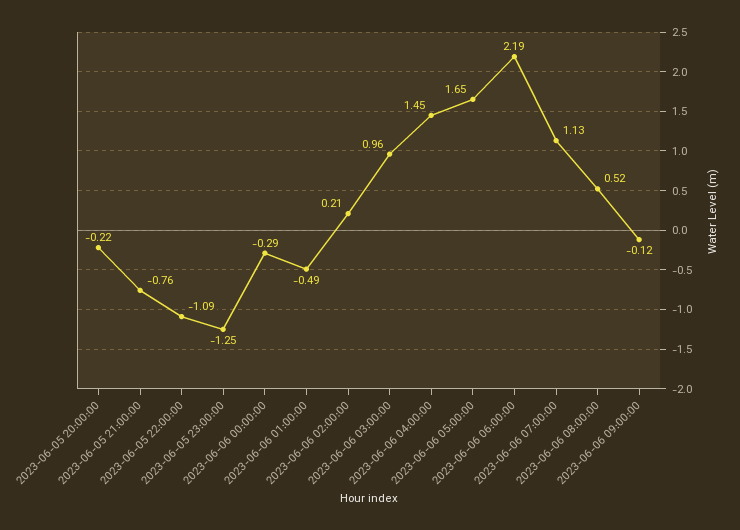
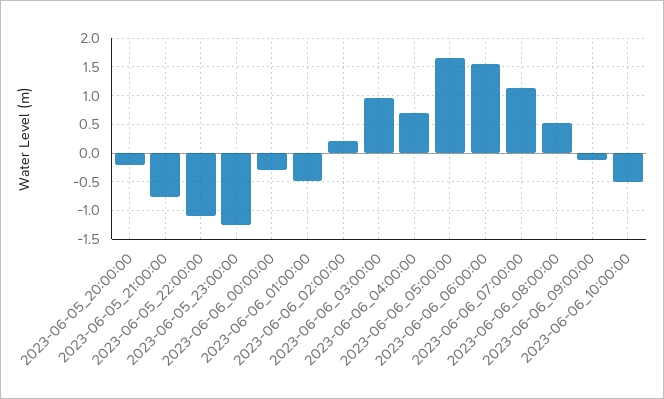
2023-06-06 04:00:00: 1.45 -> 0.75
2023-06-06 06:00:00: 2.19 -> 1.5
2023-06-06_10:00:00: none -> -0.5

